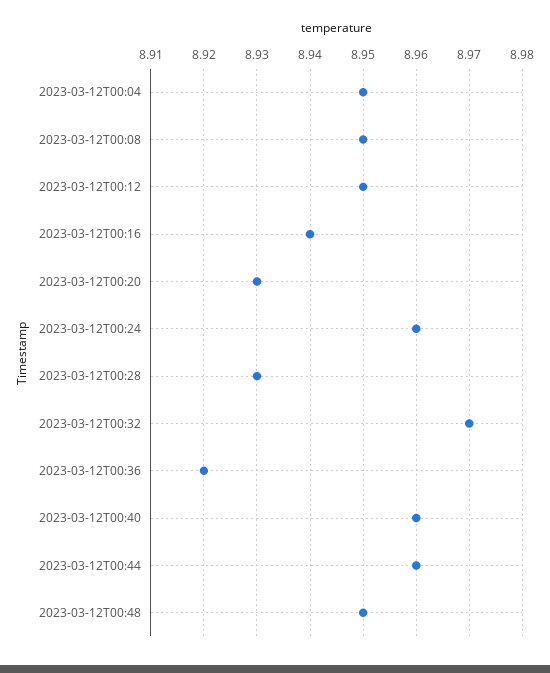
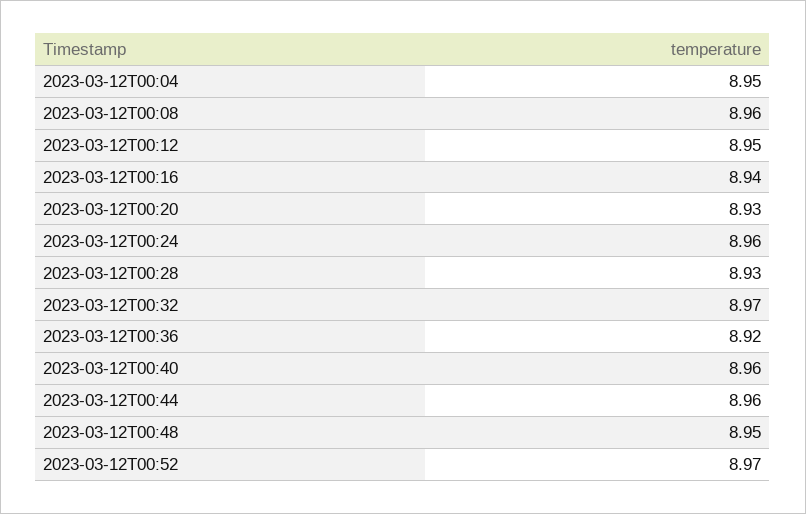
2023-03-12T00:08: 8.95 -> 8.96
2023-03-12T00:52: none -> 8.97

